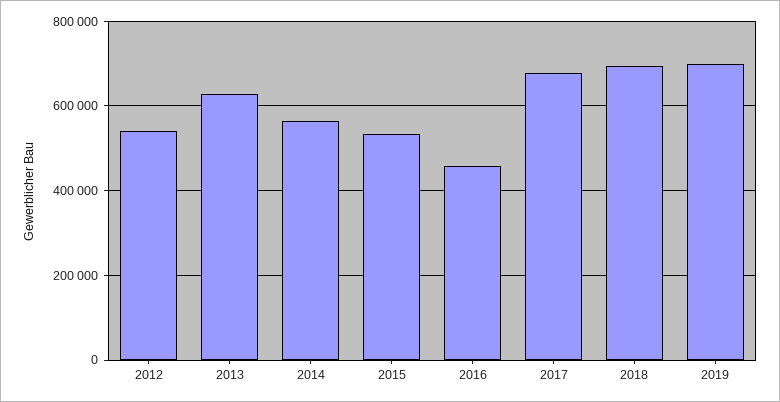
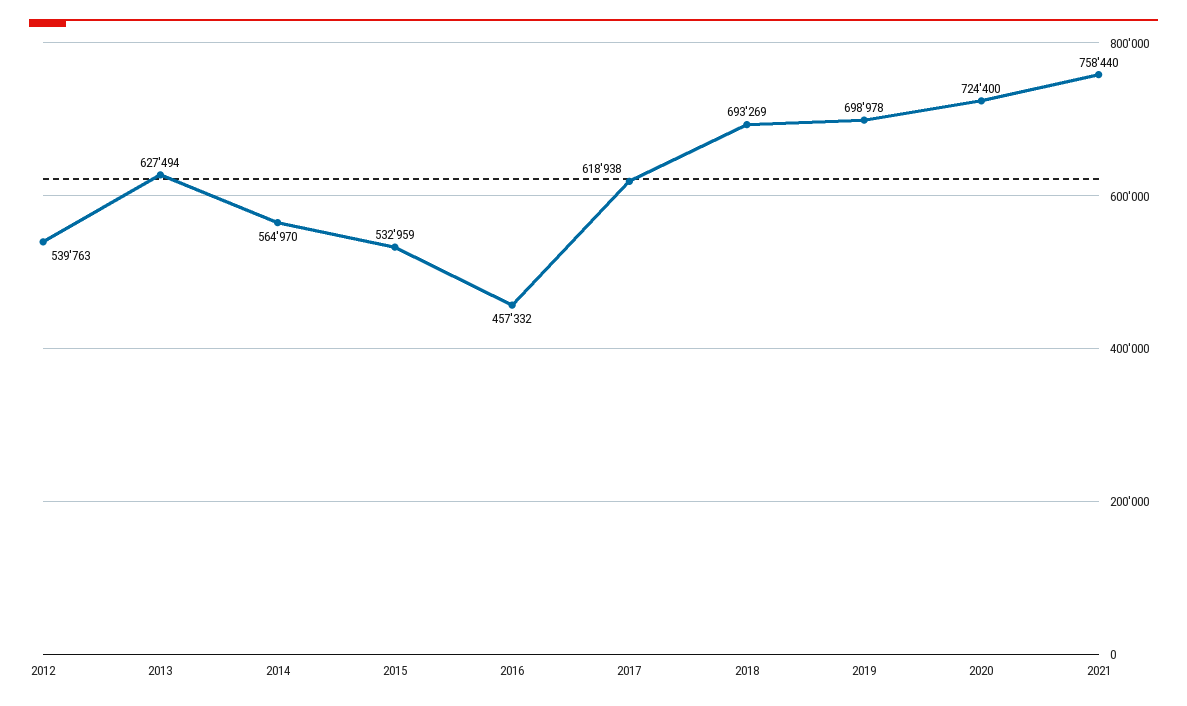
2017: 680000 -> 618938
2020: none -> 724400
2021: none -> 758440

